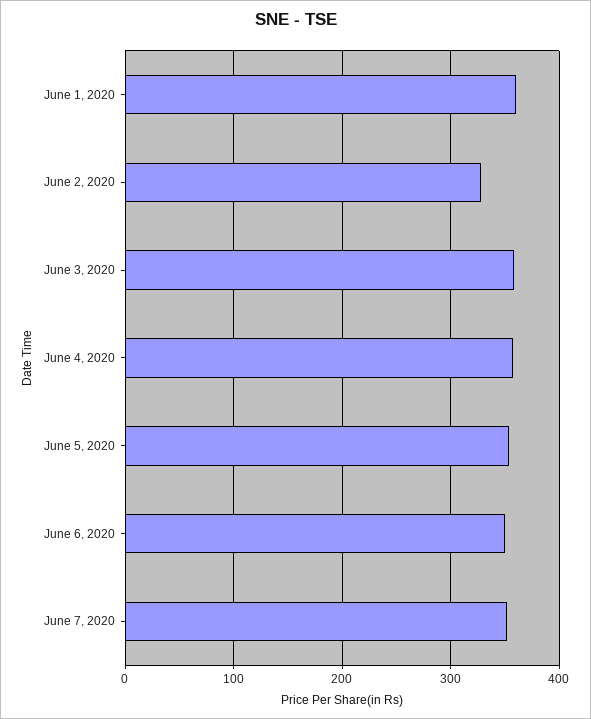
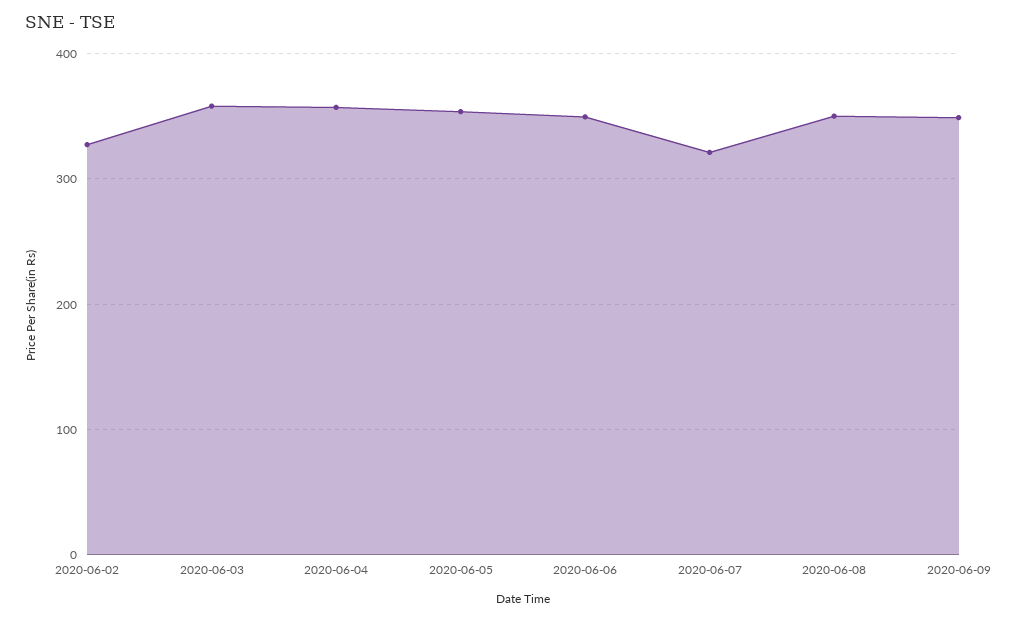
June 1, 2020: 360 -> none
June 7, 2020: 350 -> 320
2020-06-08: none -> 350
2020-06-09: none -> 350

